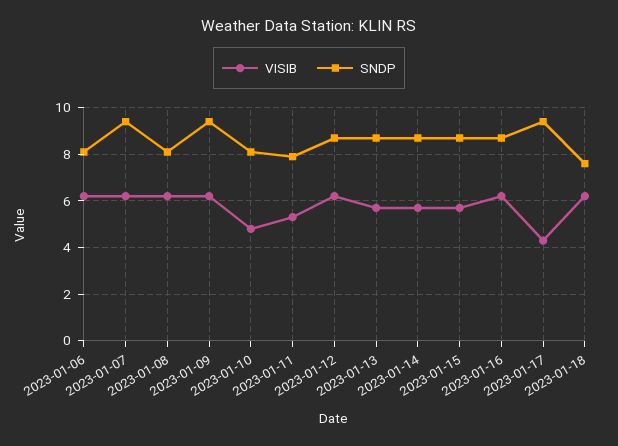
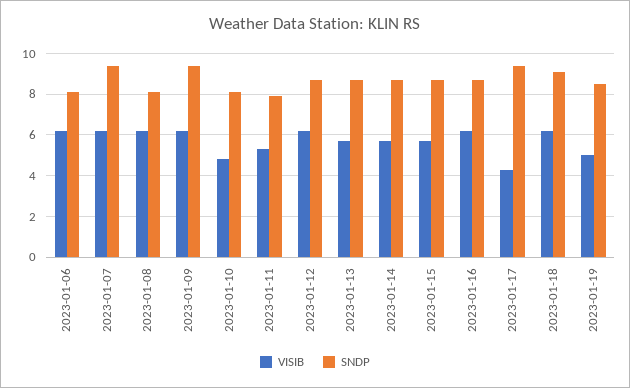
SNDP, 2023-01-18: 7.5 -> 9
VISIB, 2023-01-19: none -> 5
SNDP, 2023-01-19: none -> 8.5

